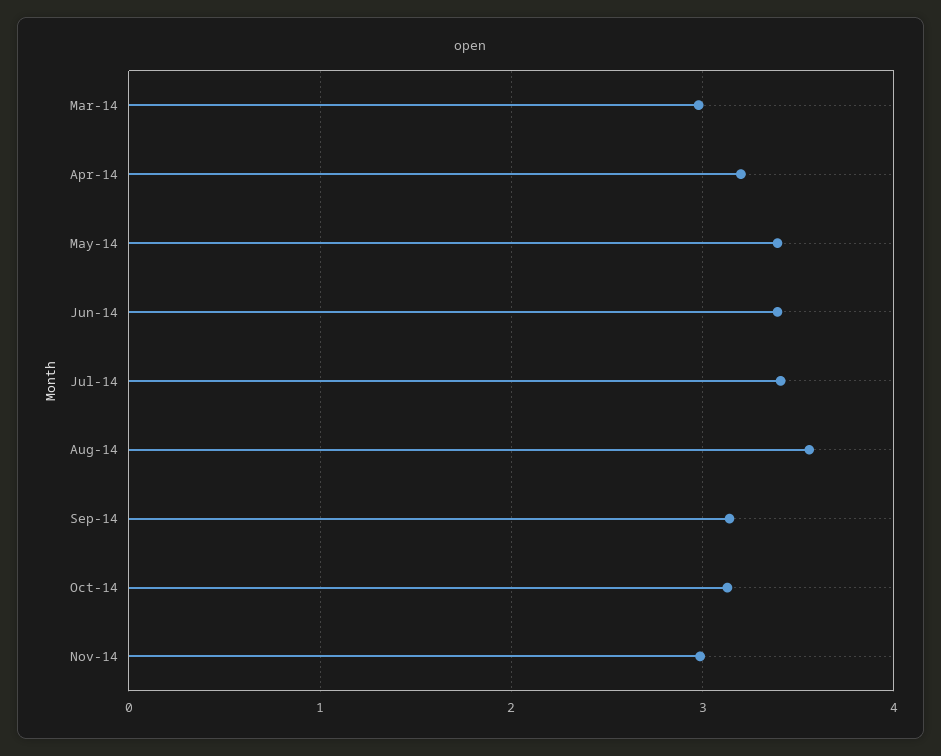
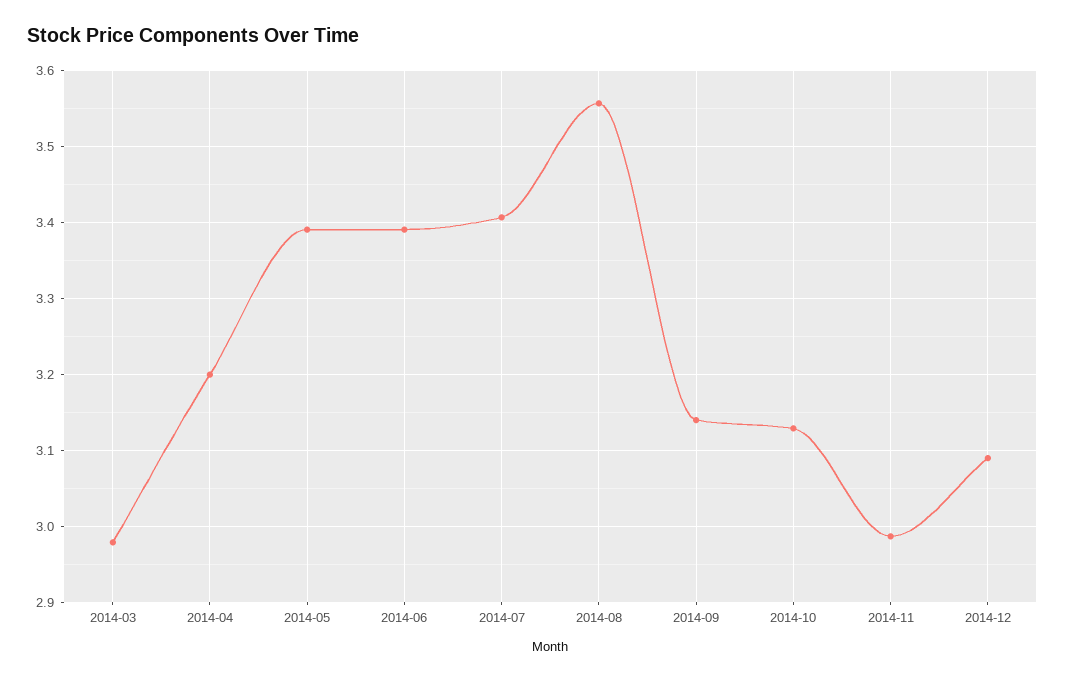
2014-12: none -> 3.09

